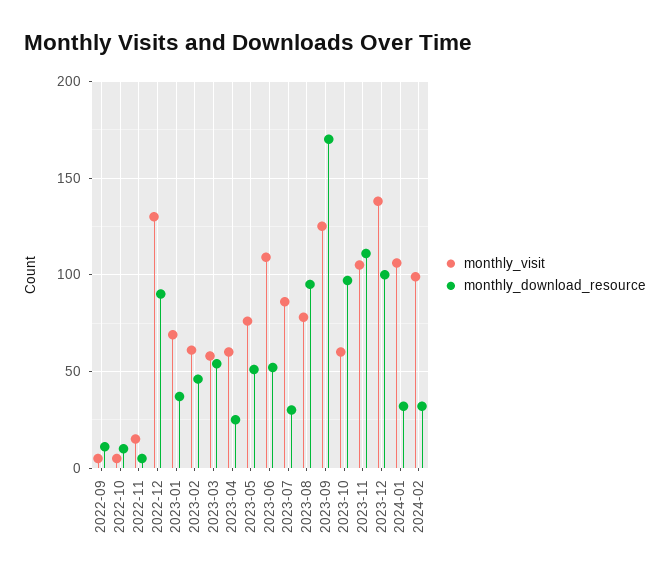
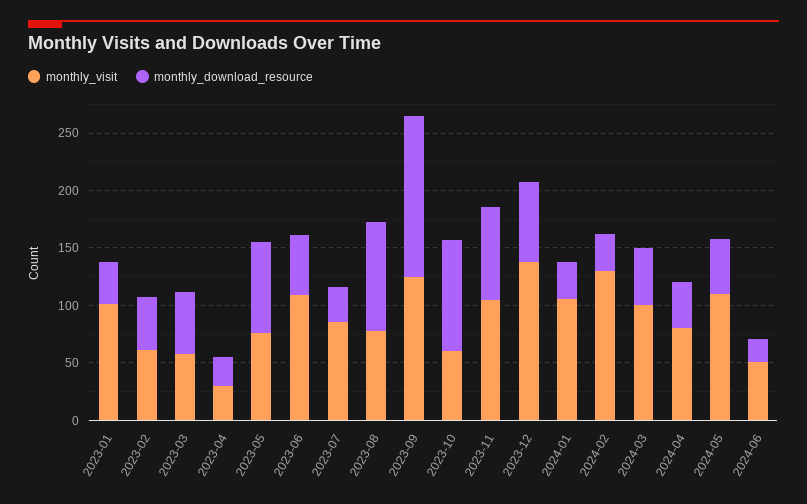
monthly_visit, 2022-09: 5 -> none
monthly_download_resource, 2022-09: 10 -> none
monthly_visit, 2022-10: 5 -> none
monthly_download_resource, 2022-10: 10 -> none
monthly_visit, 2022-11: 15 -> none
monthly_download_resource, 2022-11: 5 -> none
monthly_visit, 2022-12: 130 -> none
monthly_download_resource, 2022-12: 90 -> none
monthly_visit, 2023-01: 70 -> 100
monthly_visit, 2023-04: 60 -> 30
monthly_download_resource, 2023-05: 50 -> 80
monthly_download_resource, 2023-09: 170 -> 140
monthly_download_resource, 2023-11: 110 -> 80
monthly_download_resource, 2023-12: 100 -> 70
monthly_visit, 2024-02: 100 -> 130
monthly_visit, 2024-03: none -> 100
monthly_download_resource, 2024-03: none -> 50
monthly_visit, 2024-04: none -> 80
monthly_download_resource, 2024-04: none -> 40
monthly_visit, 2024-05: none -> 110
monthly_download_resource, 2024-05: none -> 50
monthly_visit, 2024-06: none -> 50
monthly_download_resource, 2024-06: none -> 20

